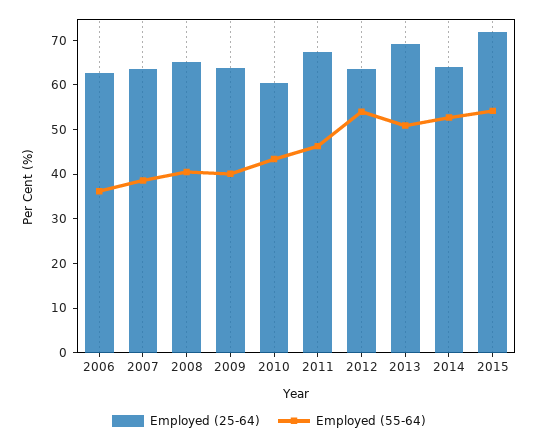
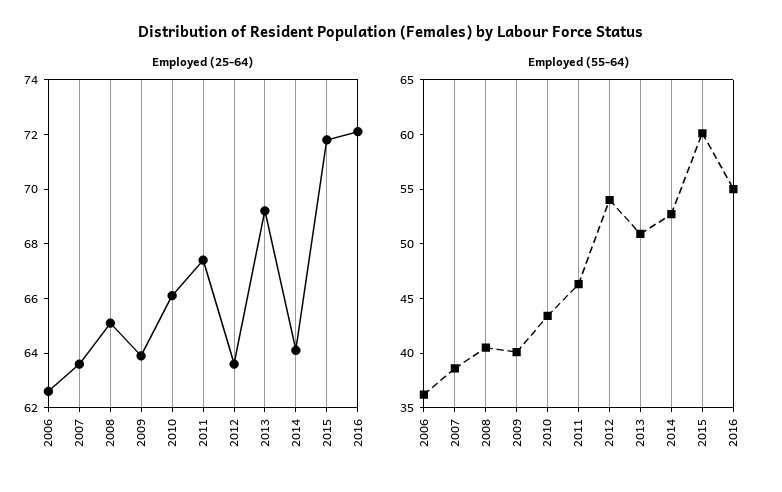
Employed (25-64), 2010: 60 -> 66
Employed (55-64), 2015: 54 -> 60
Employed (25-64), 2016: none -> 72
Employed (55-64), 2016: none -> 55

